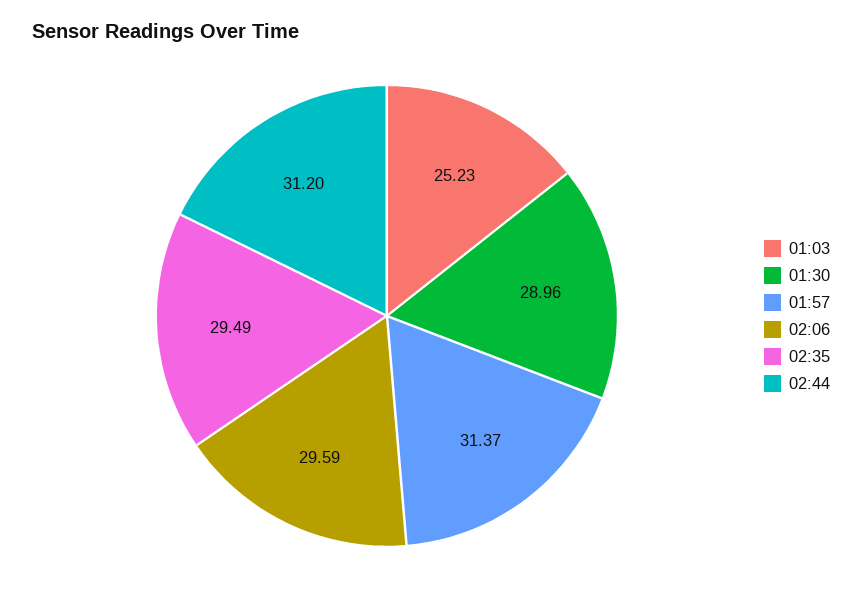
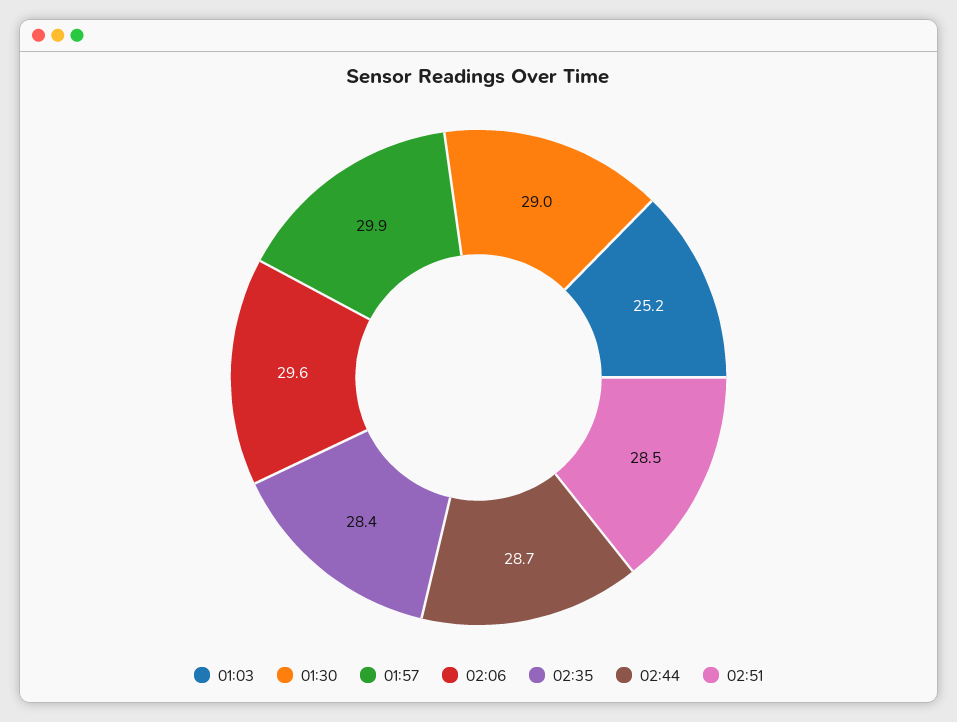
01:57: 31.37 -> 29.9
02:35: 29.49 -> 28.4
02:44: 31.2 -> 28.7
02:51: none -> 28.5

